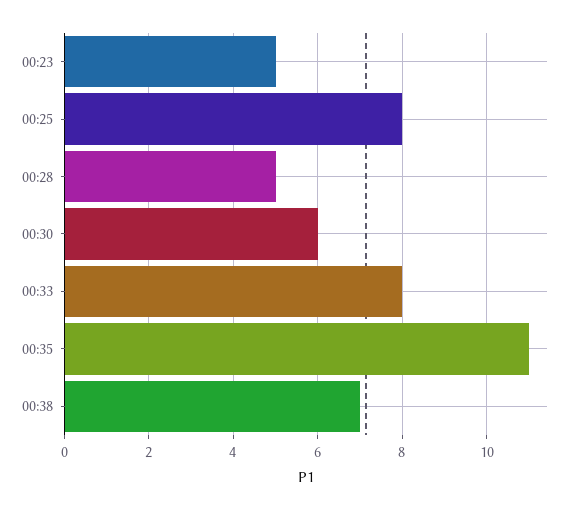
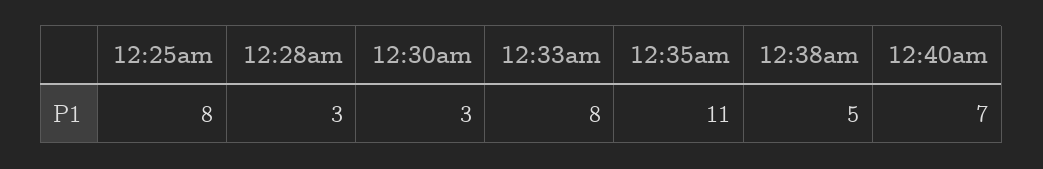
00:23: 5 -> none
00:28: 5 -> 3
00:30: 6 -> 3
00:38: 7 -> 5
12:40am: none -> 7

